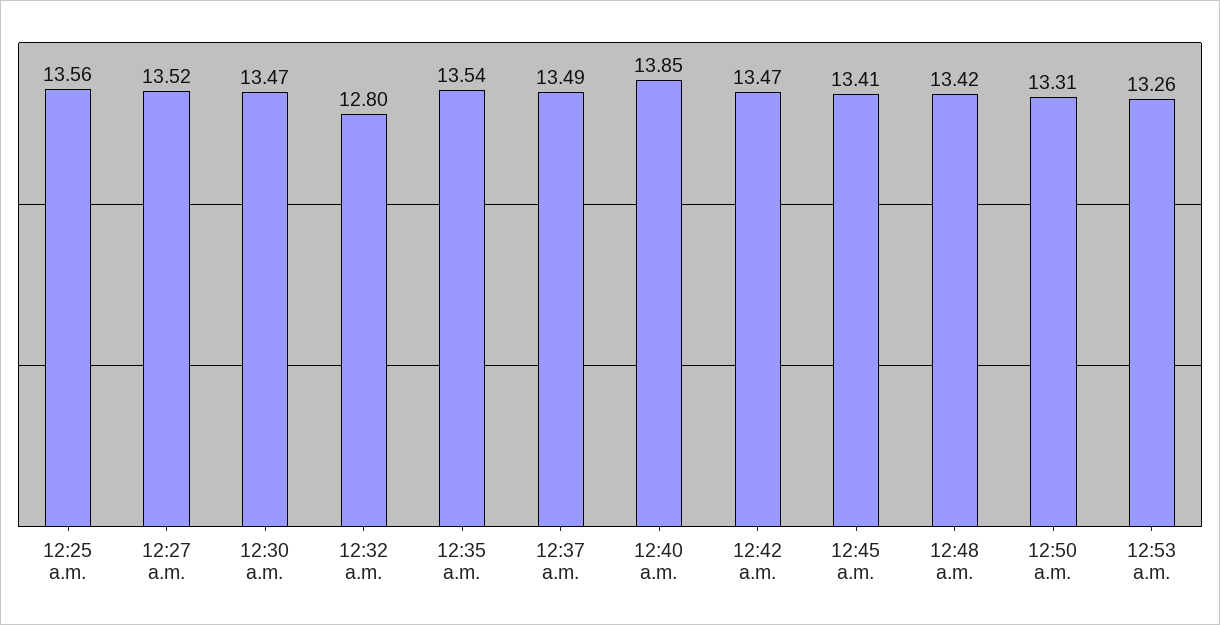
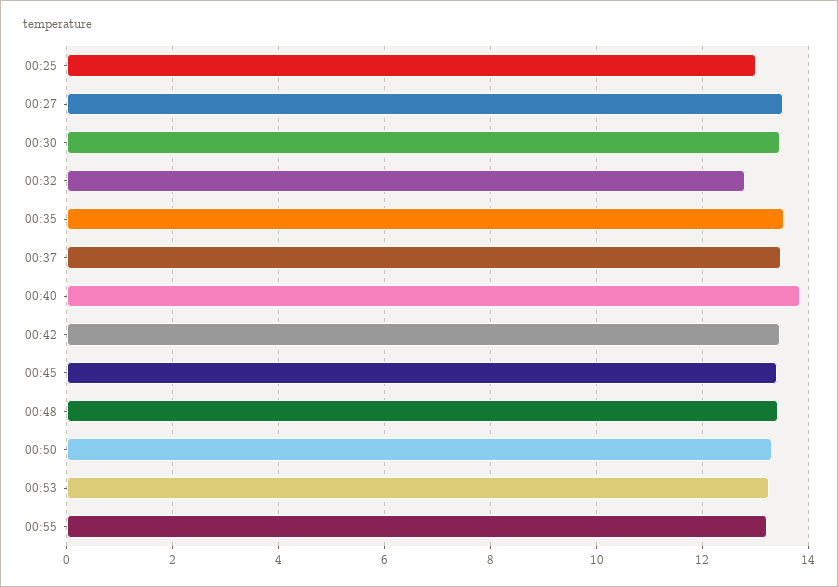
12:25 a.m.: 13.56 -> 13
00:55: none -> 13.2

